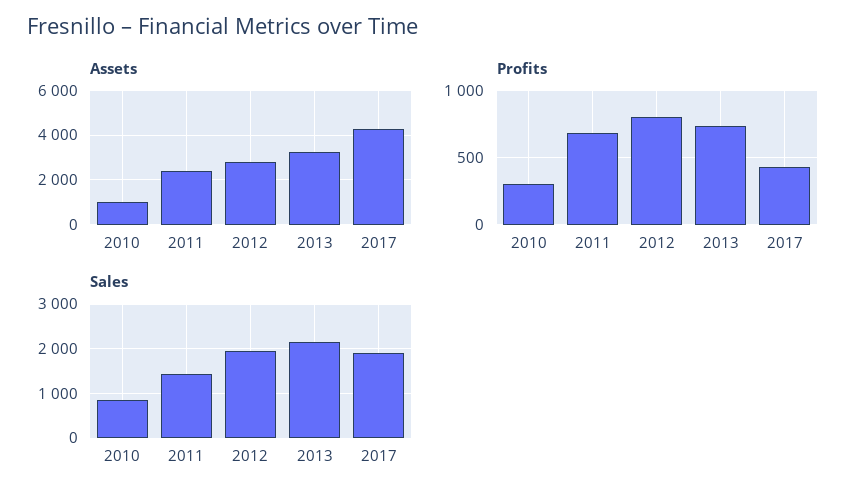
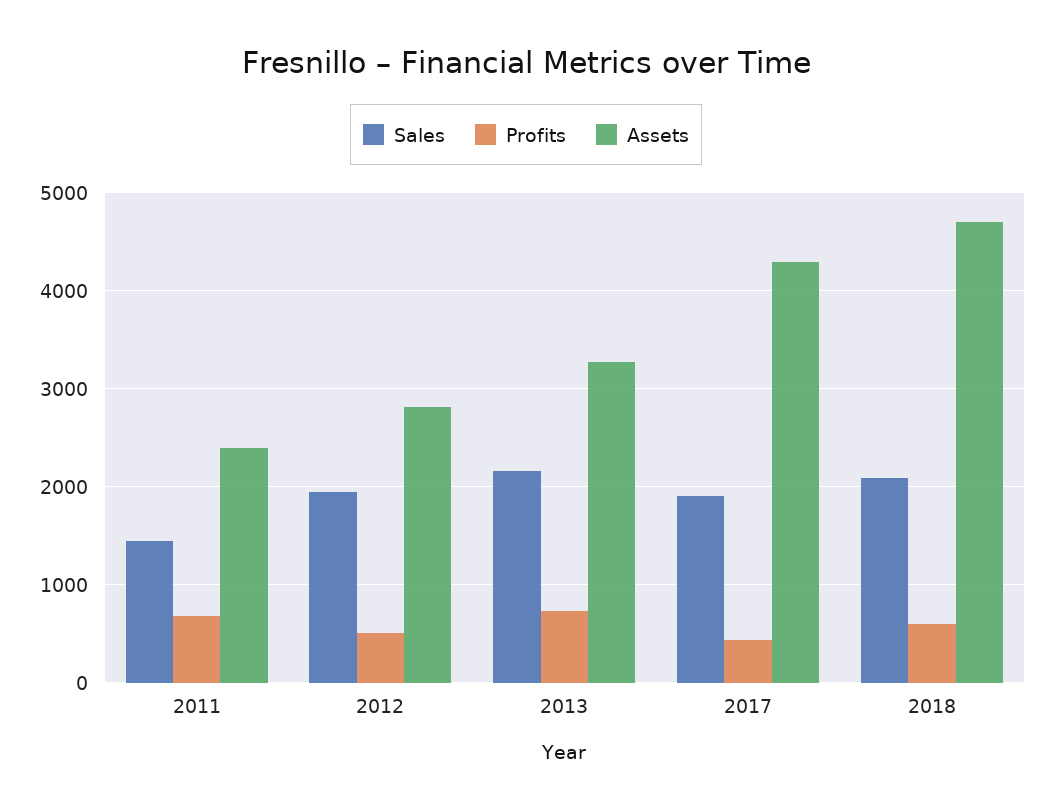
Assets, 2010: 1000 -> none
Profits, 2010: 300 -> none
Profits, 2012: 800 -> 500
Sales, 2010: 800 -> none
Sales, 2018: none -> 2100
Profits, 2018: none -> 600
Assets, 2018: none -> 4700

